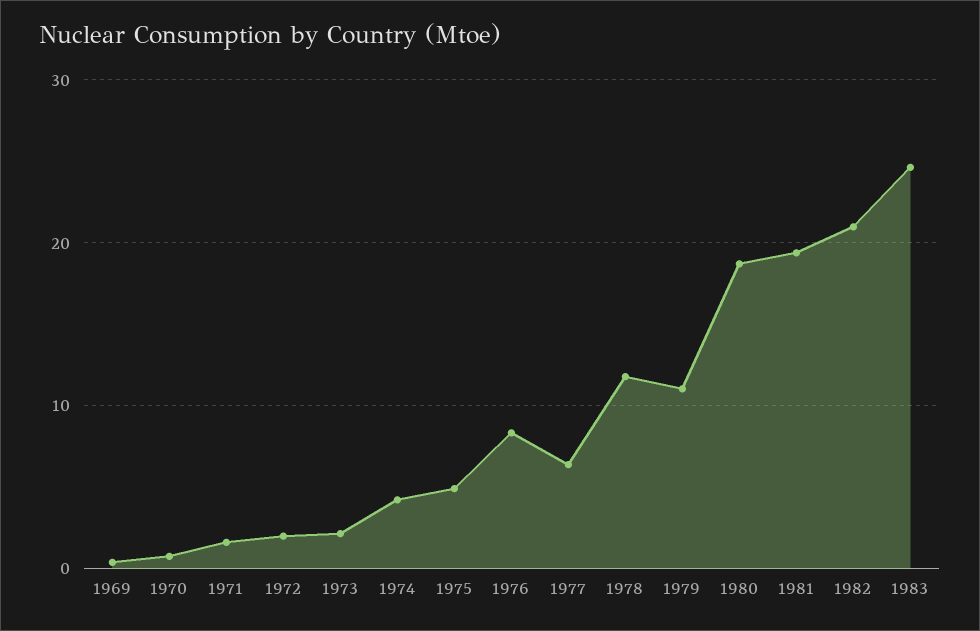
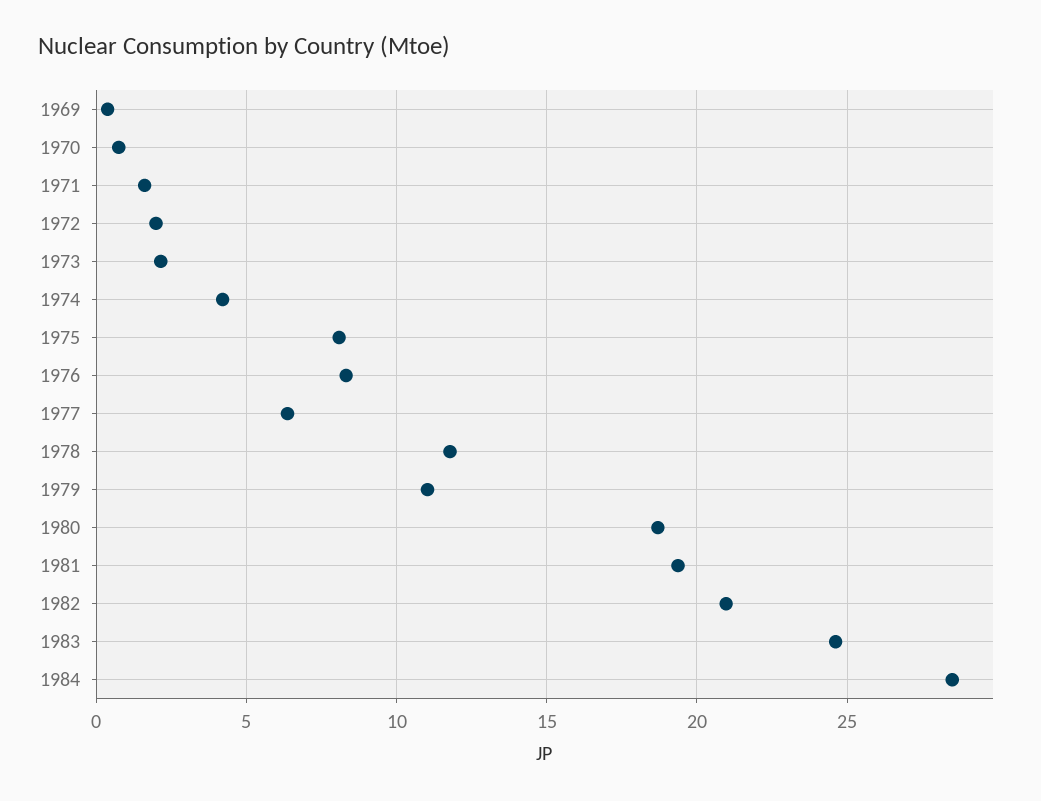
1975: 5 -> 8
1984: none -> 28.5

